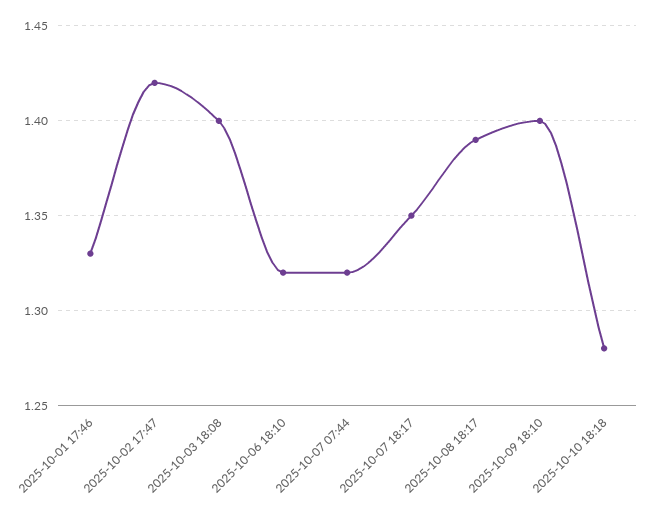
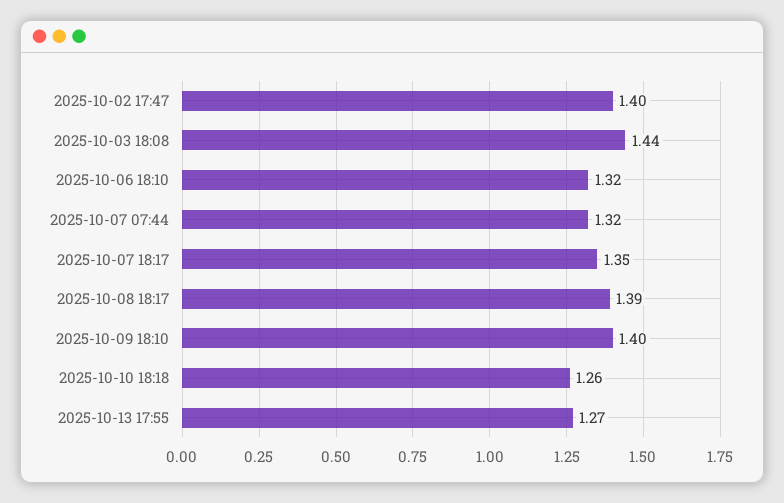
2025-10-01 17:46: 1.33 -> none
2025-10-02 17:47: 1.42 -> 1.4
2025-10-03 18:08: 1.4 -> 1.44
2025-10-10 18:18: 1.28 -> 1.26
2025-10-13 17:55: none -> 1.27

